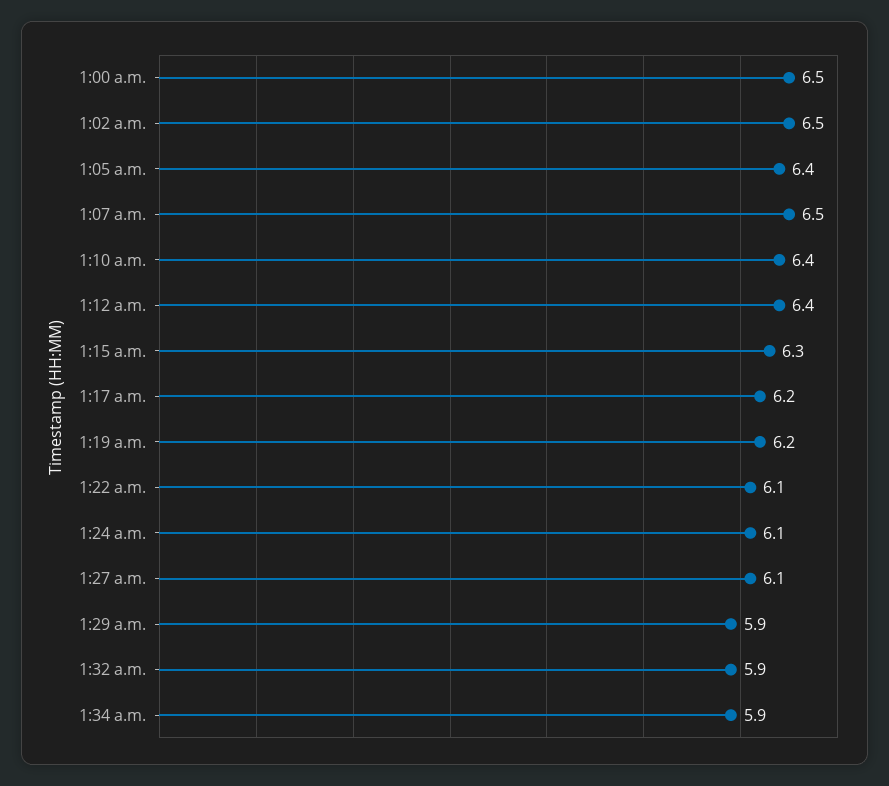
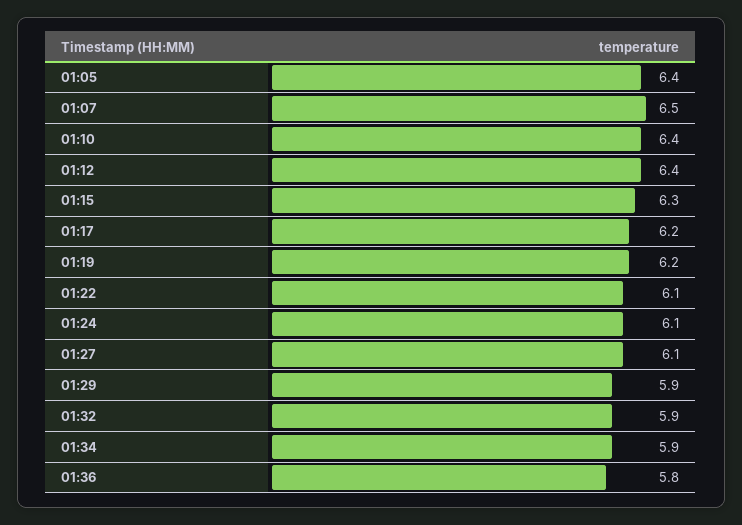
1:00 a.m.: 6.5 -> none
1:02 a.m.: 6.5 -> none
01:36: none -> 5.8

